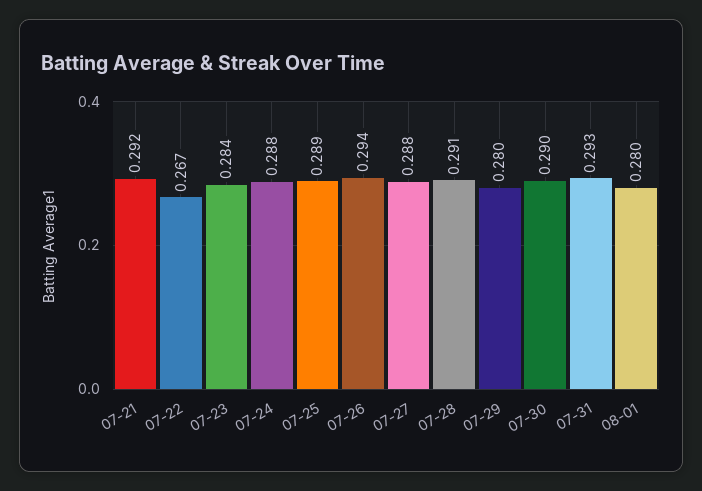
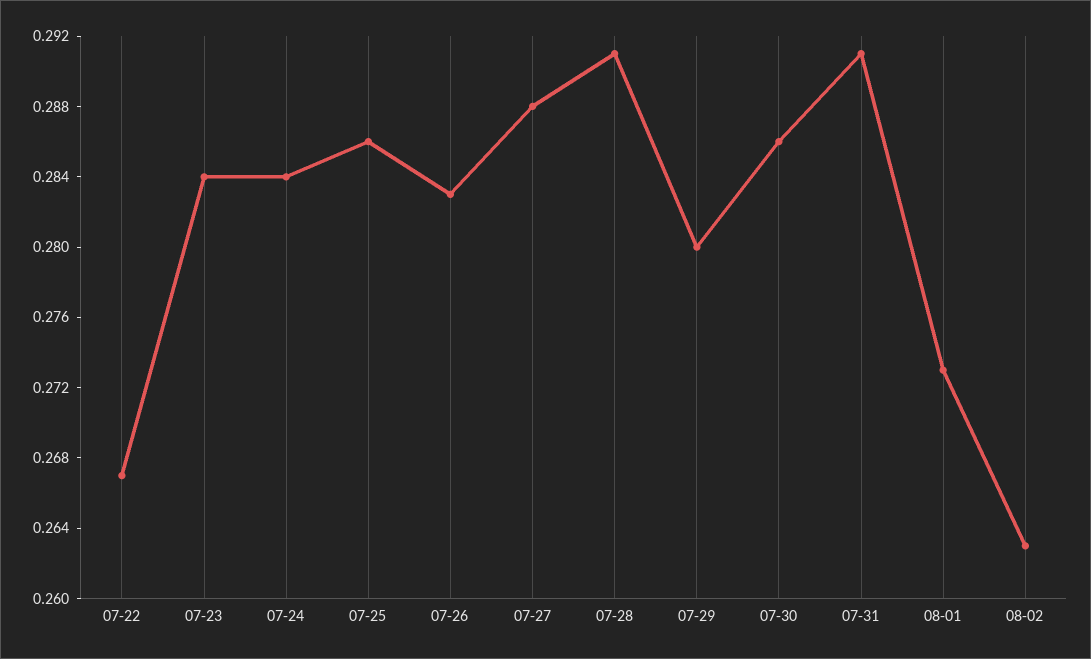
07-21: 0.292 -> none
07-24: 0.288 -> 0.284
07-25: 0.289 -> 0.286
07-26: 0.294 -> 0.283
07-30: 0.29 -> 0.286
07-31: 0.293 -> 0.291
08-01: 0.28 -> 0.273
08-02: none -> 0.263

